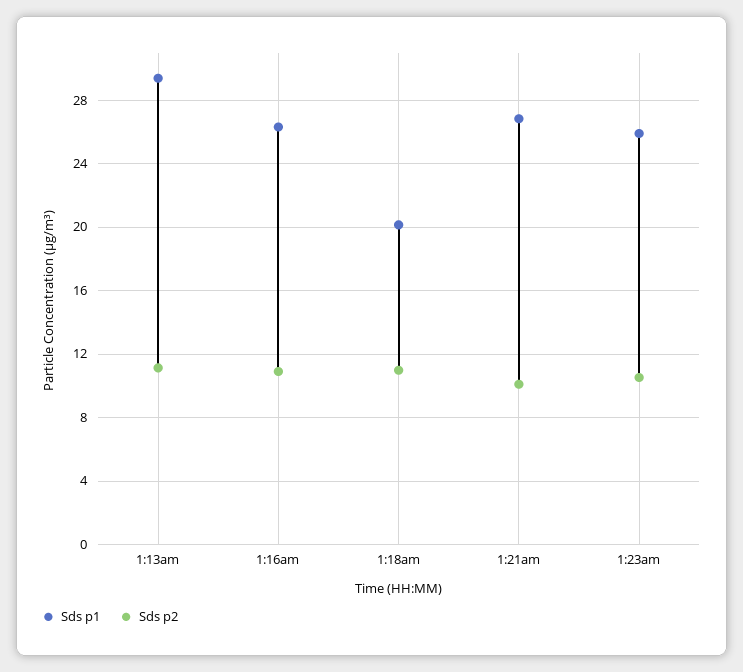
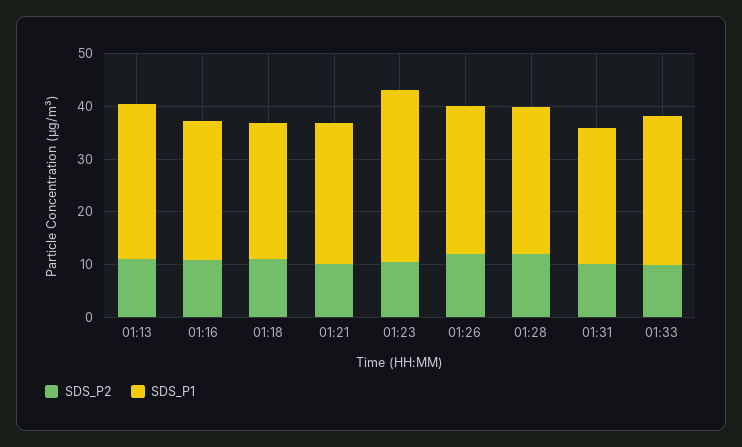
Sds p1, 1:18am: 20 -> 26
Sds p1, 1:23am: 26 -> 32
Sds p2, 01:26: none -> 12
Sds p1, 01:26: none -> 28
Sds p2, 01:28: none -> 12
Sds p1, 01:28: none -> 28
Sds p2, 01:31: none -> 10
Sds p1, 01:31: none -> 26
Sds p2, 01:33: none -> 10
Sds p1, 01:33: none -> 28

